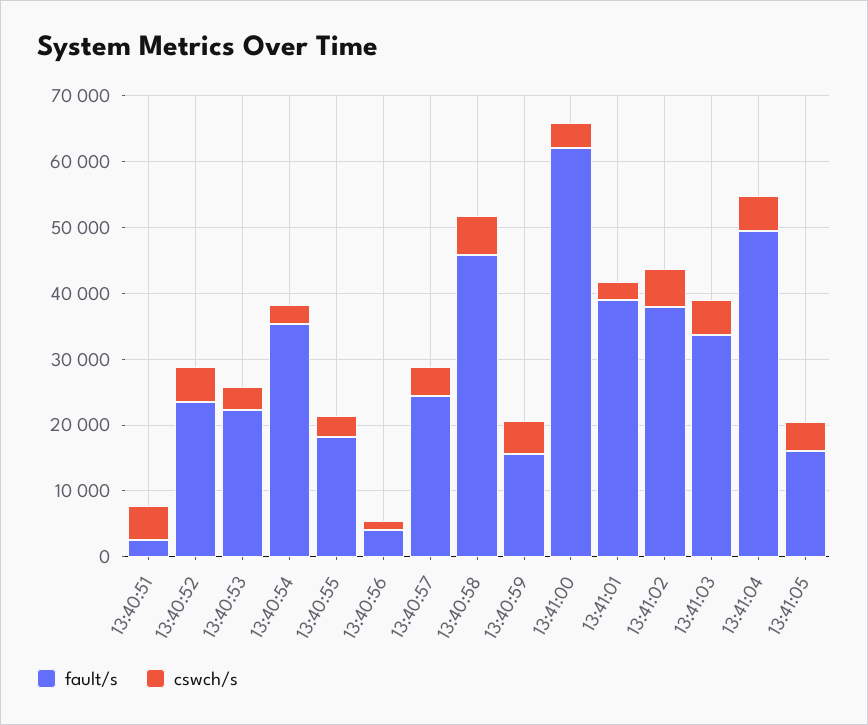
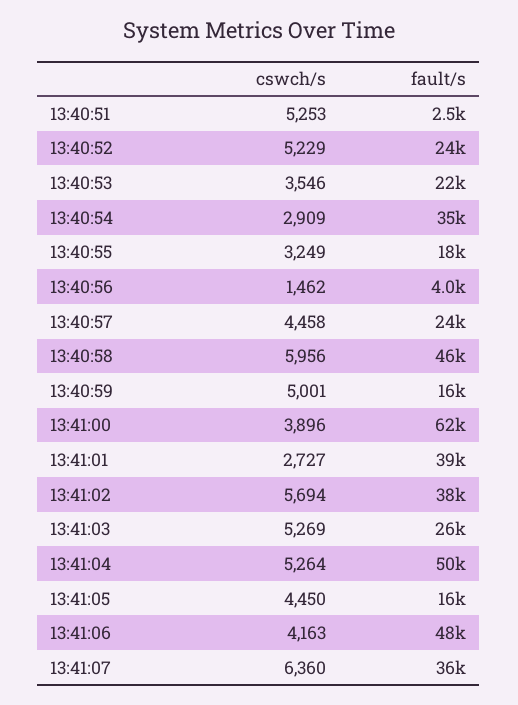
fault/s, 13:41:03: 34000 -> 26000
cswch/s, 13:41:06: none -> 4163
fault/s, 13:41:06: none -> 48000
cswch/s, 13:41:07: none -> 6360
fault/s, 13:41:07: none -> 36000

